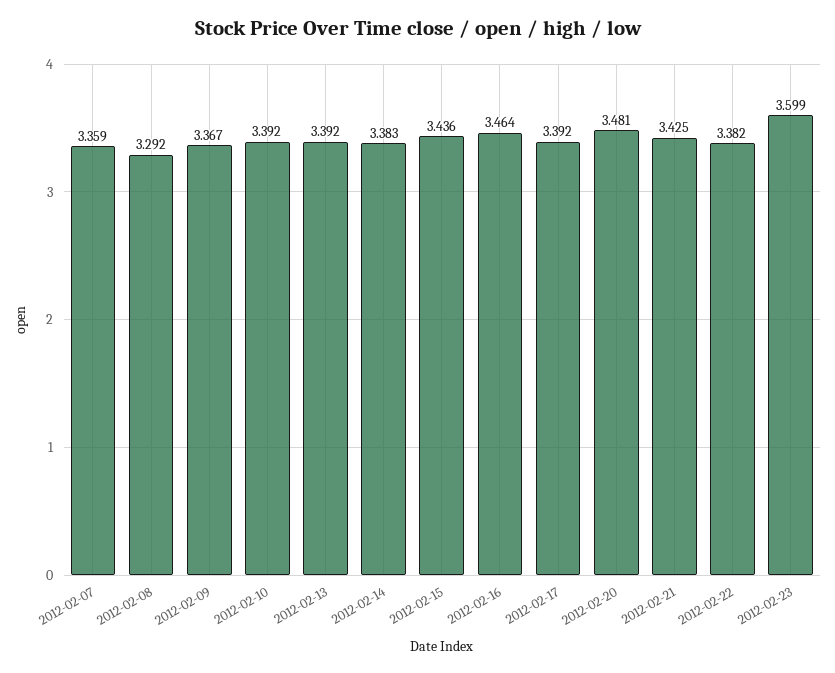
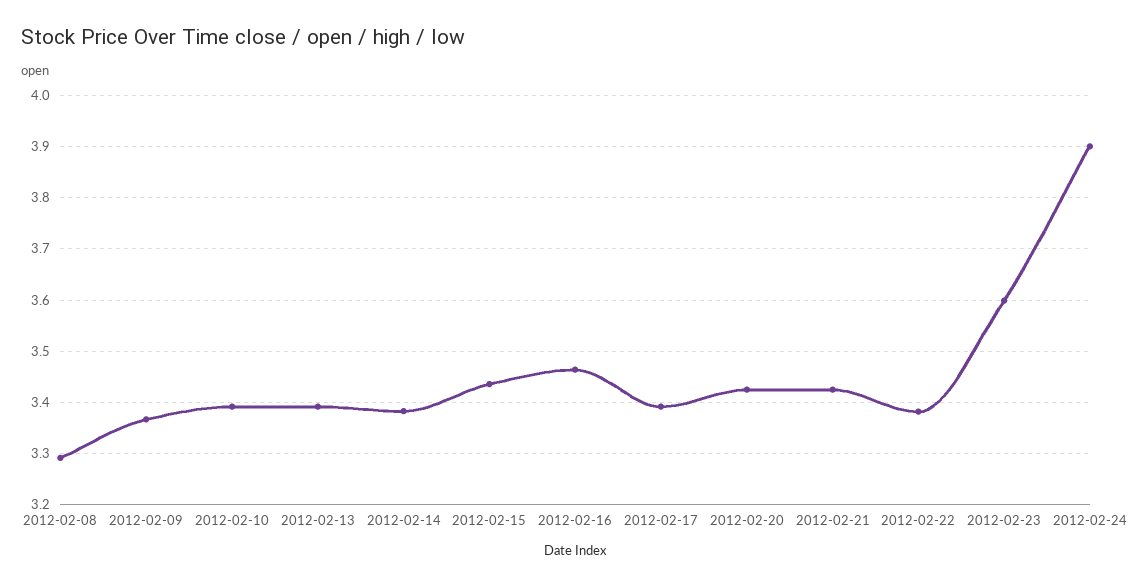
2012-02-07: 3.359 -> none
2012-02-20: 3.481 -> 3.42
2012-02-24: none -> 3.9

